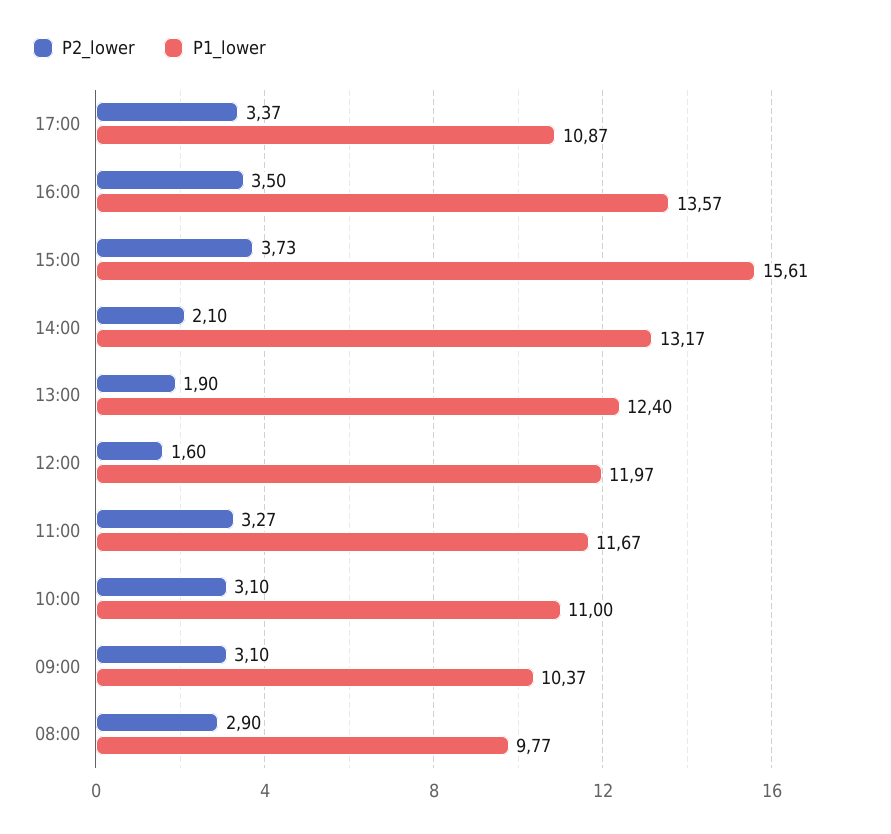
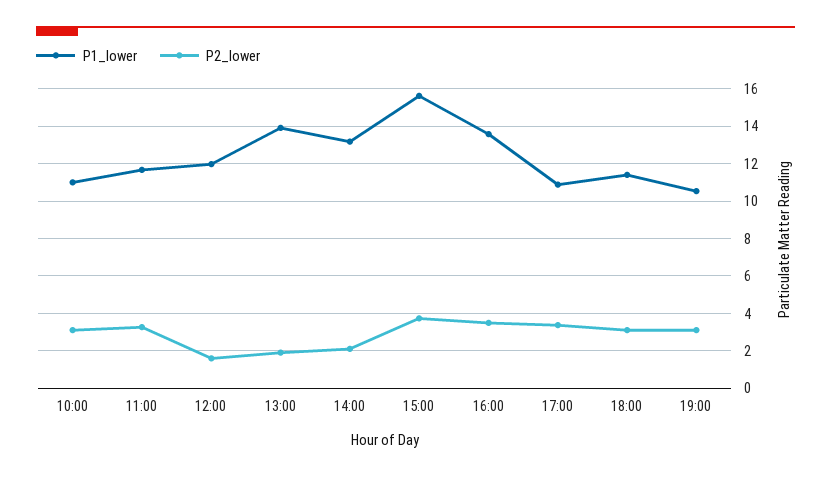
P1_lower, 13:00: 12.4 -> 14
P2_lower, 09:00: 3.1 -> none
P1_lower, 09:00: 10.37 -> none
P2_lower, 08:00: 2.9 -> none
P1_lower, 08:00: 9.77 -> none
P1_lower, 18:00: none -> 11.5
P2_lower, 18:00: none -> 3
P1_lower, 19:00: none -> 10.5
P2_lower, 19:00: none -> 3

